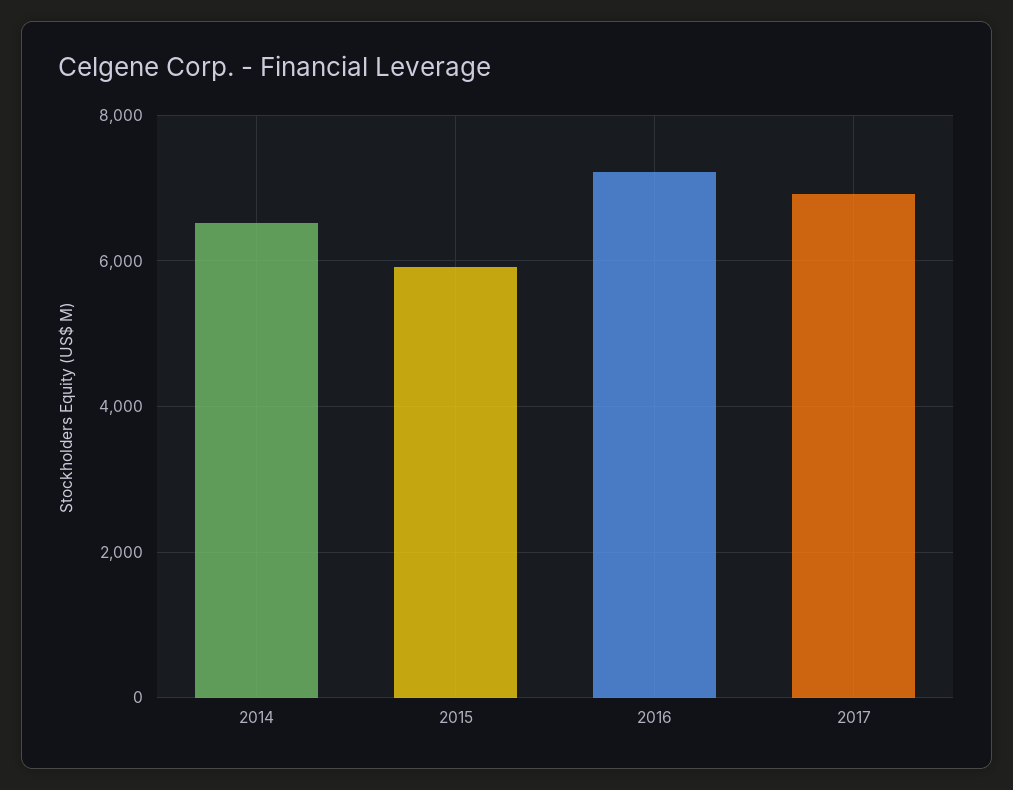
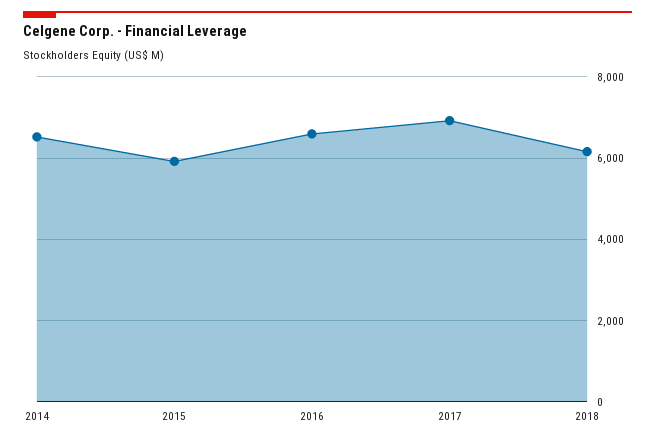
2016: 7200 -> 6600
2018: none -> 6200

